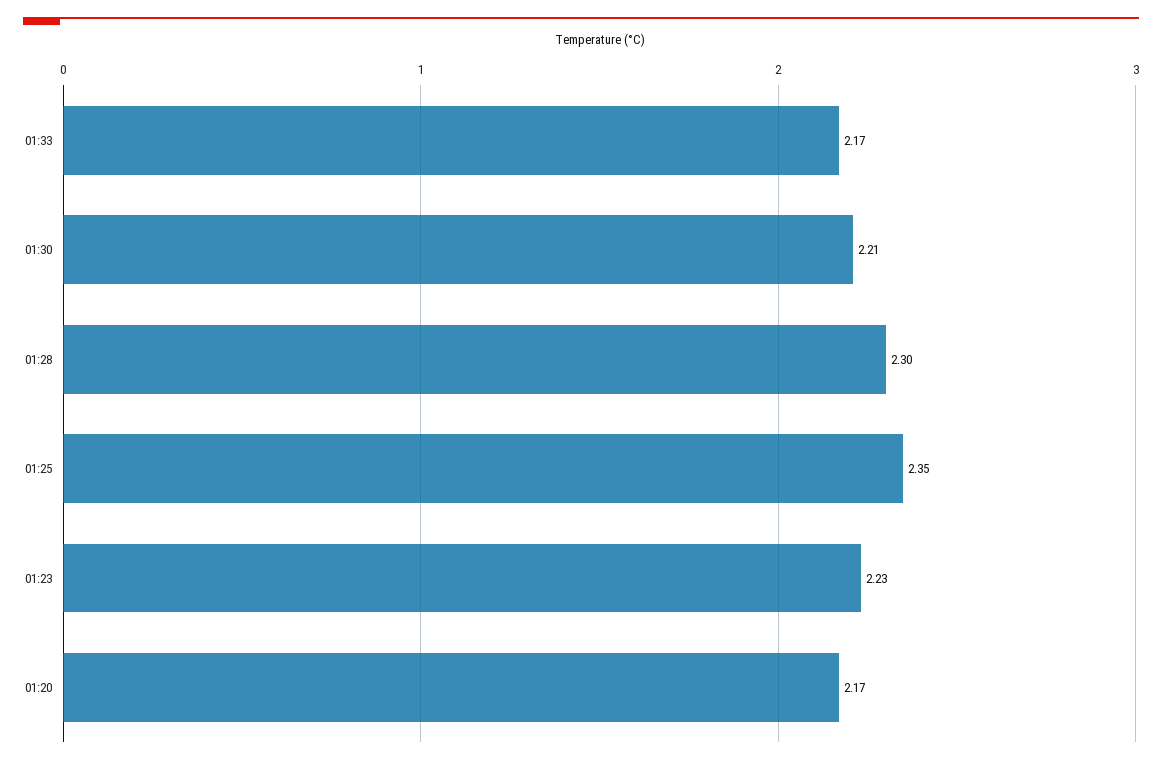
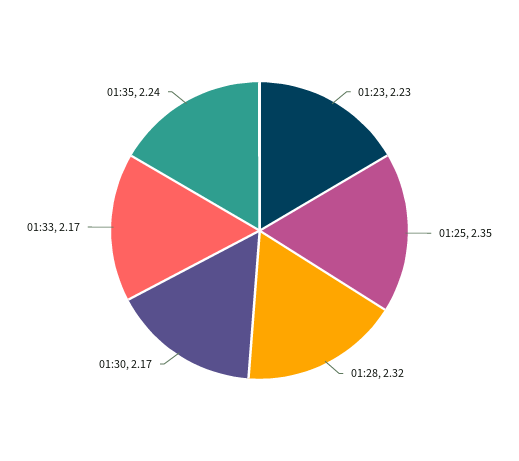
01:30: 2.21 -> 2.17
01:28: 2.3 -> 2.32
01:20: 2.17 -> none
01:35: none -> 2.24

